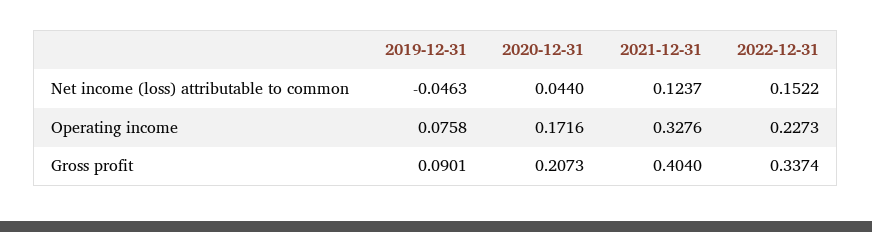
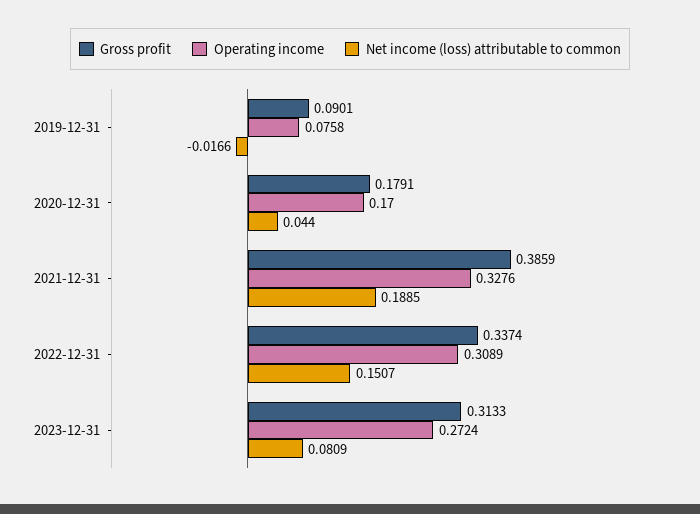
Net income (loss) attributable to common, 2019-12-31: -0.0463 -> -0.0166
Net income (loss) attributable to common, 2021-12-31: 0.1237 -> 0.1885
Net income (loss) attributable to common, 2022-12-31: 0.1522 -> 0.1507
Operating income, 2020-12-31: 0.1716 -> 0.17
Operating income, 2022-12-31: 0.2273 -> 0.3089
Gross profit, 2020-12-31: 0.2073 -> 0.1791
Gross profit, 2021-12-31: 0.404 -> 0.3859
Gross profit, 2023-12-31: none -> 0.3133
Operating income, 2023-12-31: none -> 0.2724
Net income (loss) attributable to common, 2023-12-31: none -> 0.0809

